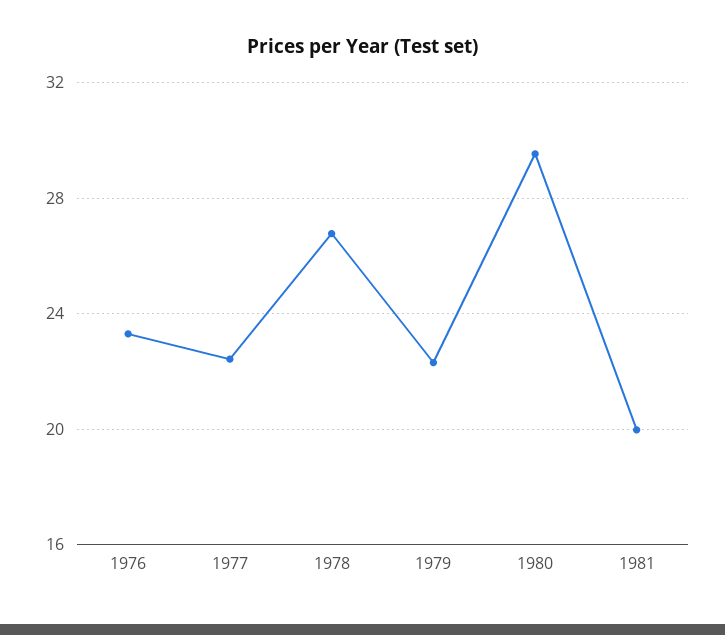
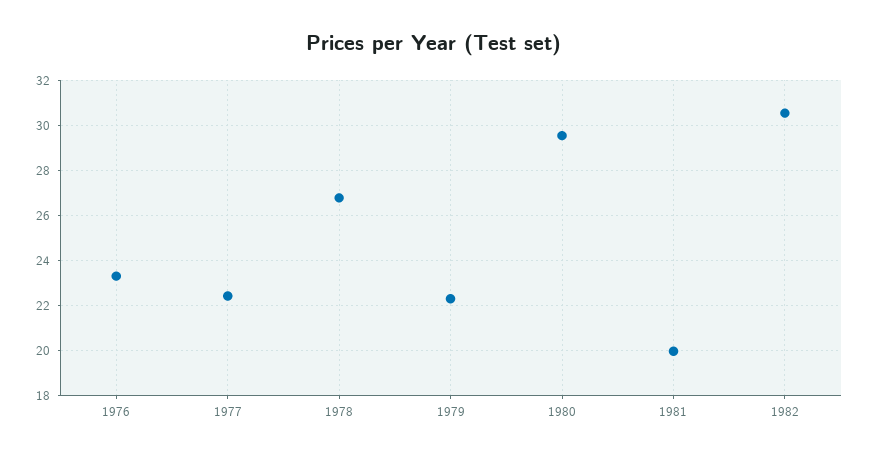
1982: none -> 30.5

